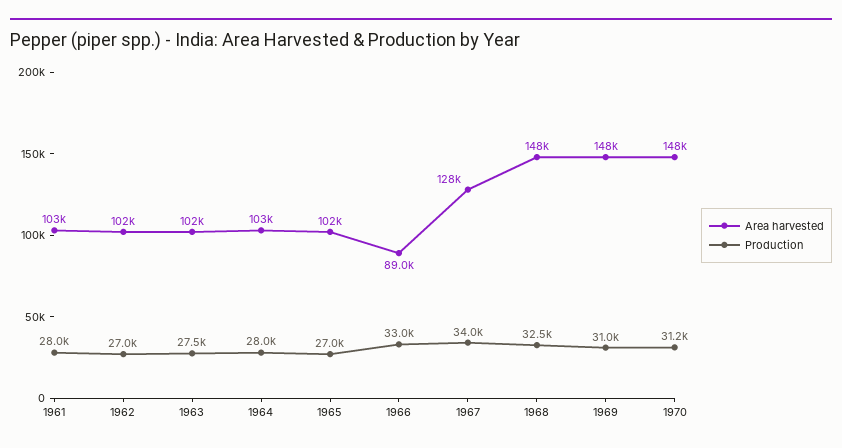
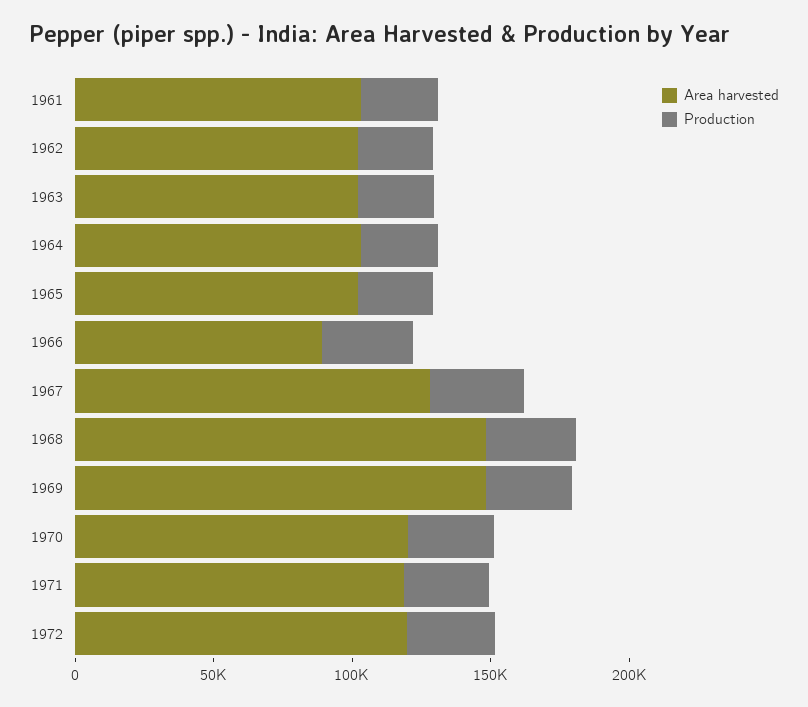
Area harvested, 1970: 148000 -> 120000
Area harvested, 1971: none -> 120000
Production, 1971: none -> 30000
Area harvested, 1972: none -> 120000
Production, 1972: none -> 30000

